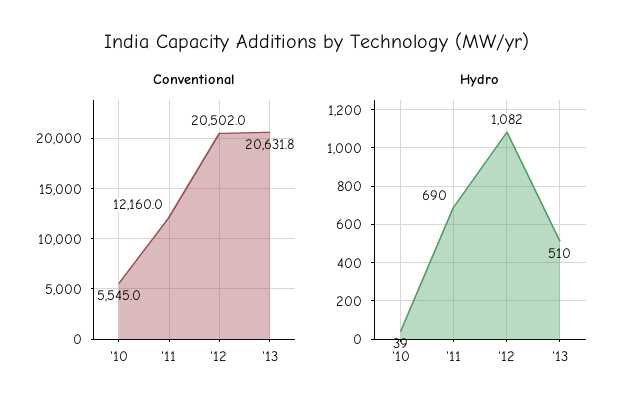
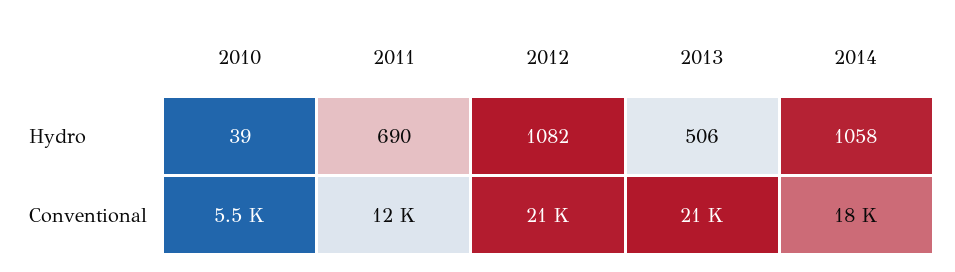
Hydro, '13: 510 -> 506
Hydro, 2014: none -> 1058
Conventional, 2014: none -> 18000

